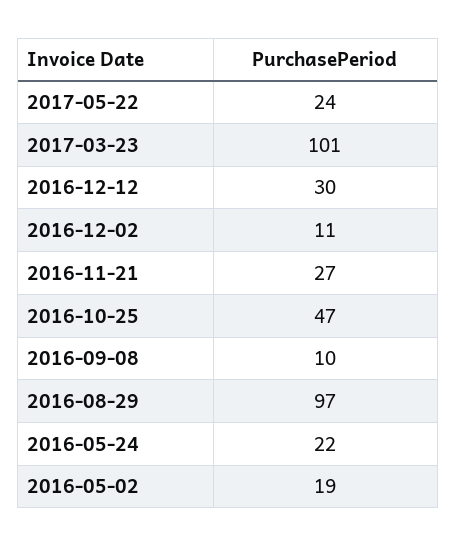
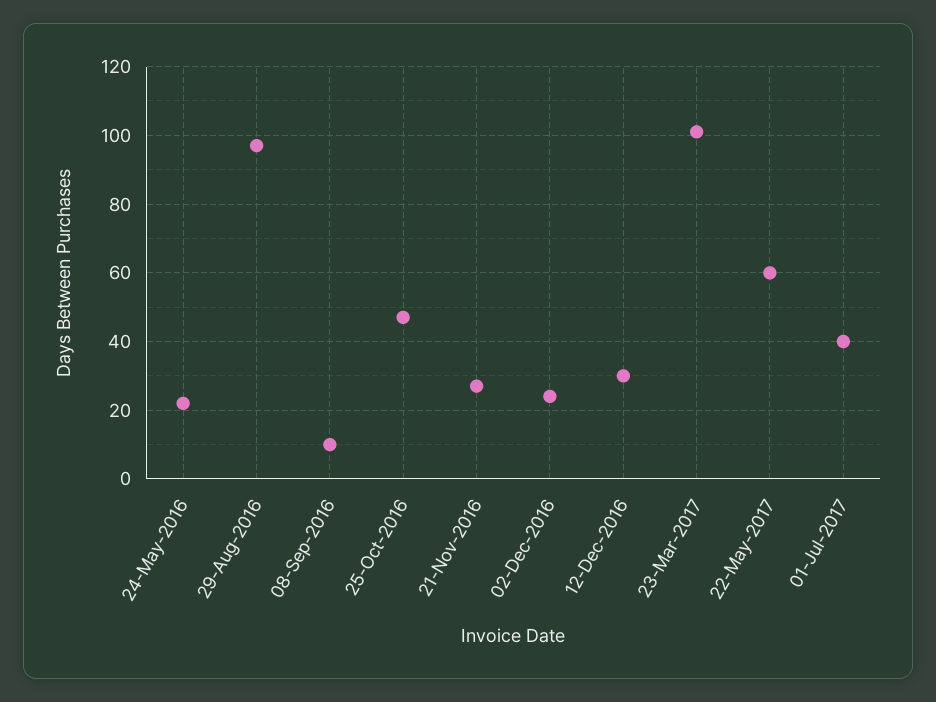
2017-05-22: 24 -> 60
2016-12-02: 11 -> 25
2016-05-02: 19 -> none
01-Jul-2017: none -> 40

